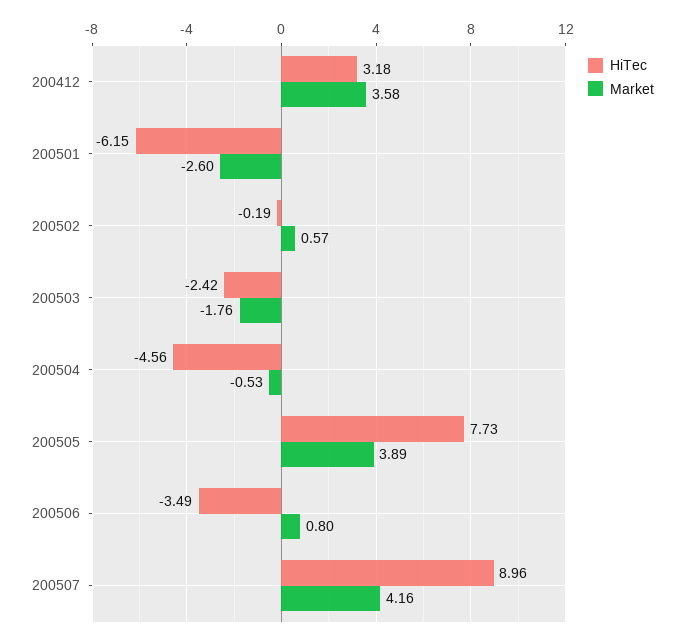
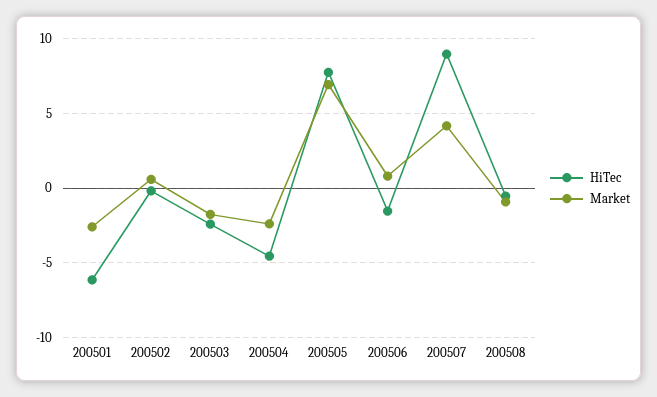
HiTec, 200412: 3.18 -> none
Market, 200412: 3.58 -> none
Market, 200504: -0.53 -> -2.5
Market, 200505: 3.89 -> 7
HiTec, 200506: -3.49 -> -1.5
HiTec, 200508: none -> -0.5
Market, 200508: none -> -1

